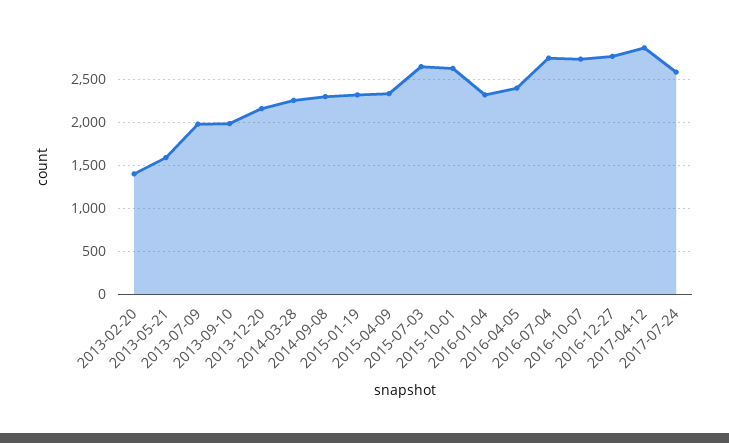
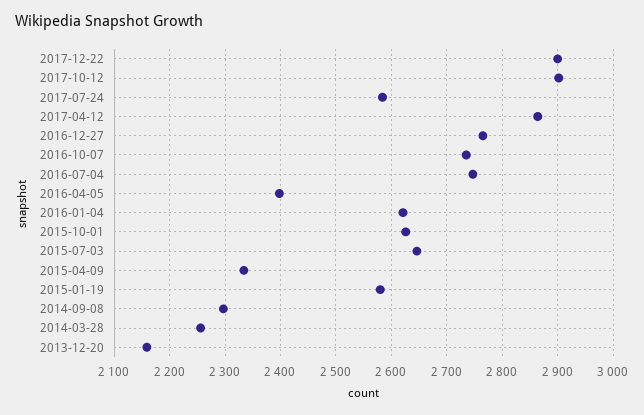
2013-02-20: 1400 -> none
2013-05-21: 1600 -> none
2013-07-09: 2000 -> none
2013-09-10: 2000 -> none
2015-01-19: 2300 -> 2580
2016-01-04: 2300 -> 2620
2017-12-22: none -> 2900
2017-10-12: none -> 2900

